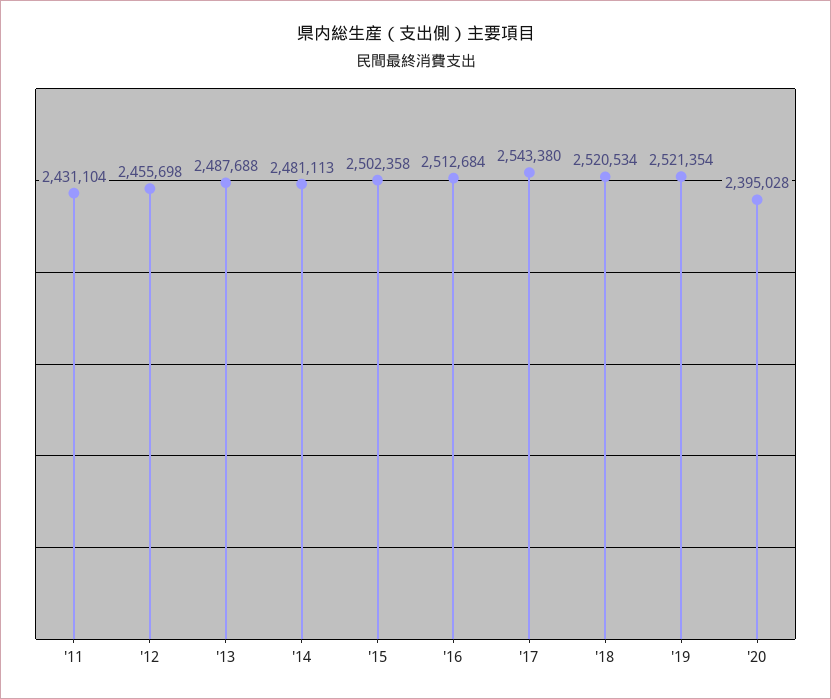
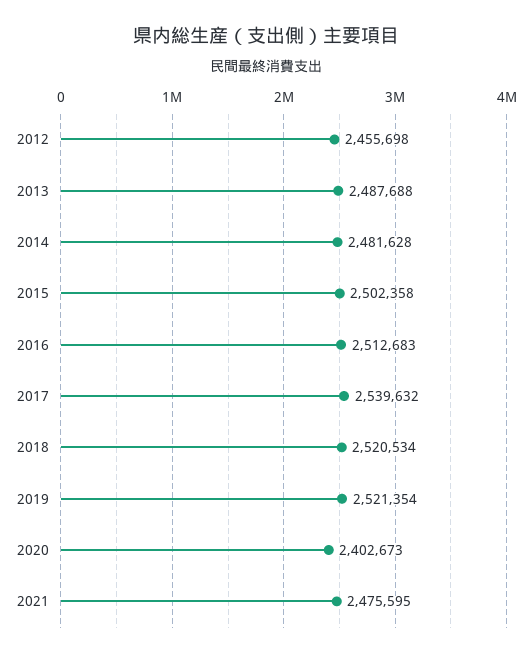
'11: 2431104 -> none
'14: 2481113 -> 2481628
'16: 2512684 -> 2512683
'17: 2543380 -> 2539632
'20: 2395028 -> 2402673
2021: none -> 2475595

